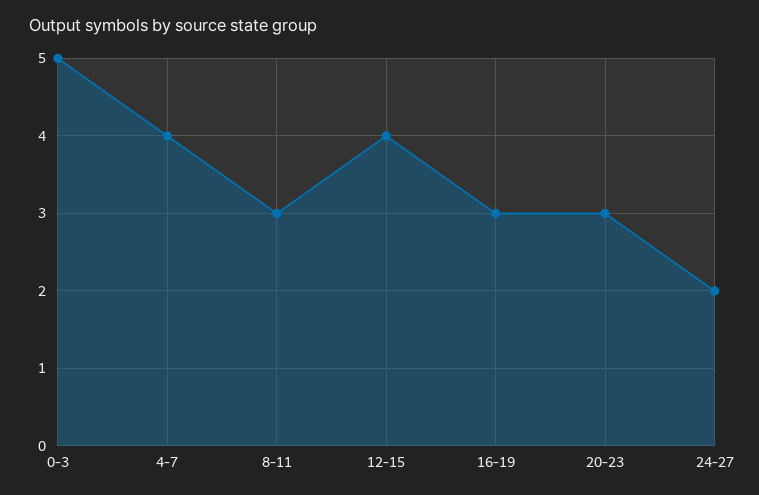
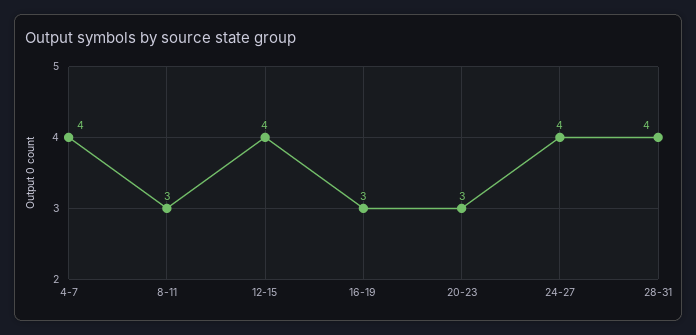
0-3: 5 -> none
24-27: 2 -> 4
28-31: none -> 4

